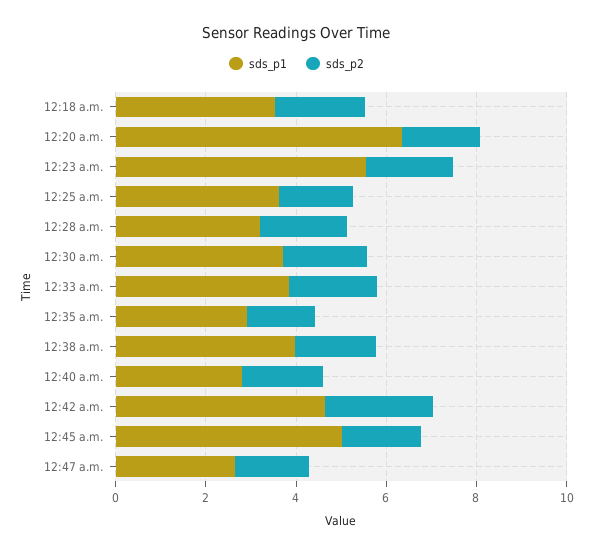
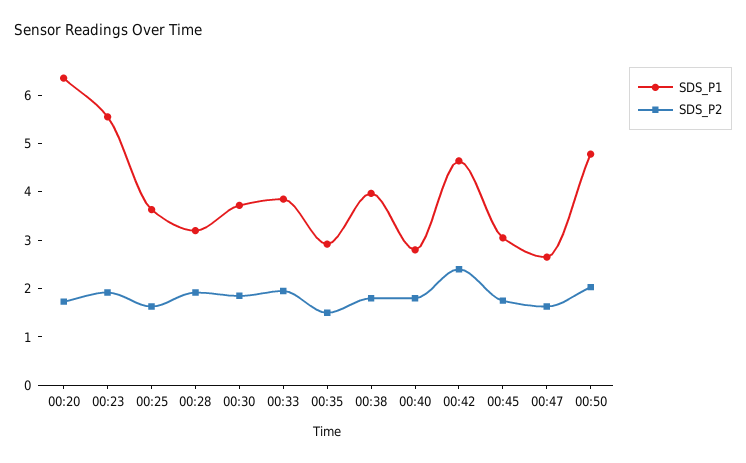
sds_p1, 12:18 a.m.: 3.5 -> none
sds_p2, 12:18 a.m.: 2 -> none
sds_p1, 12:45 a.m.: 5 -> 3
sds_p1, 00:50: none -> 4.8
sds_p2, 00:50: none -> 2

